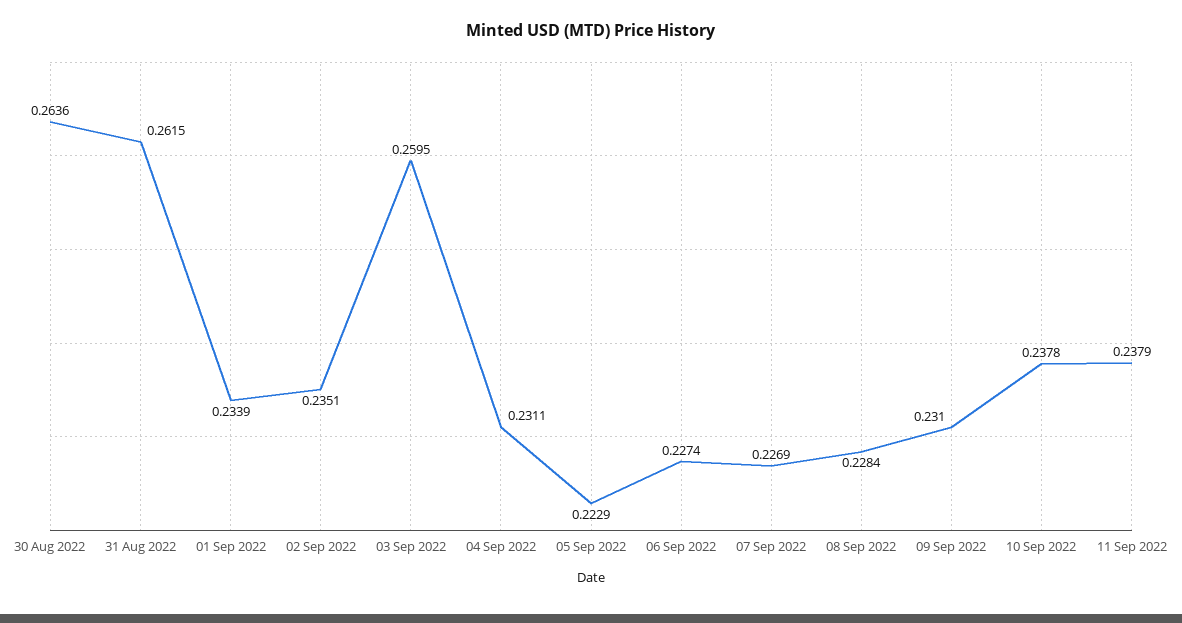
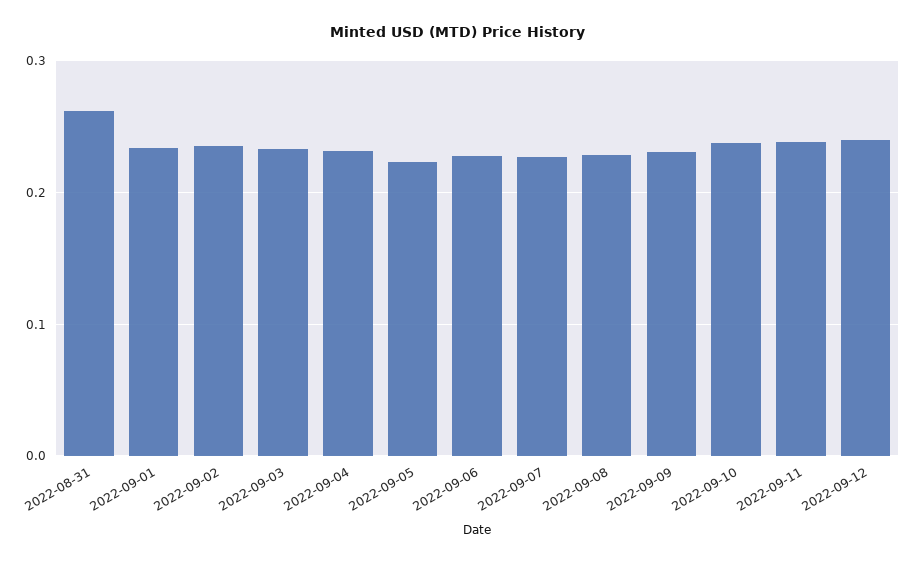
30 Aug 2022: 0.2636 -> none
03 Sep 2022: 0.2595 -> 0.23
2022-09-12: none -> 0.24

